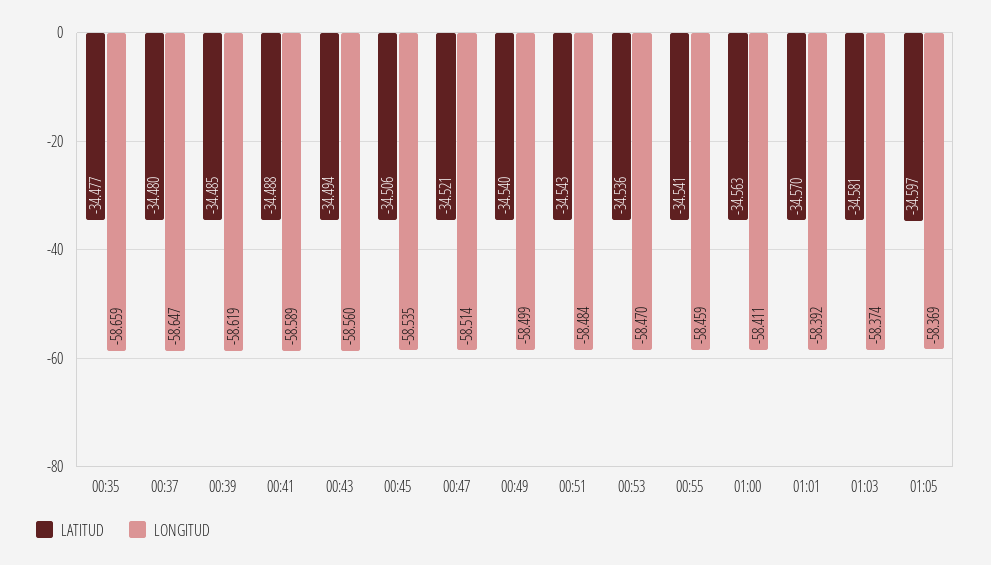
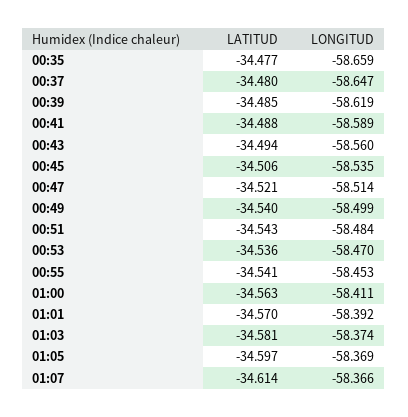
LONGITUD, 00:55: -58.459 -> -58.453
LATITUD, 01:07: none -> -34.614
LONGITUD, 01:07: none -> -58.366

